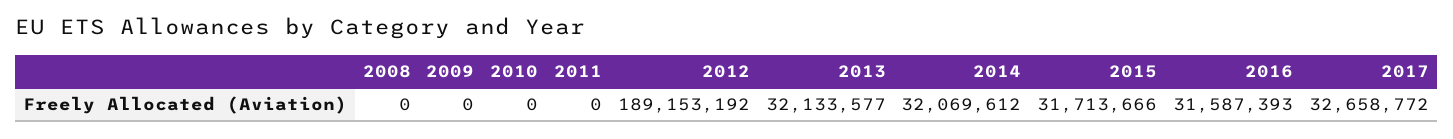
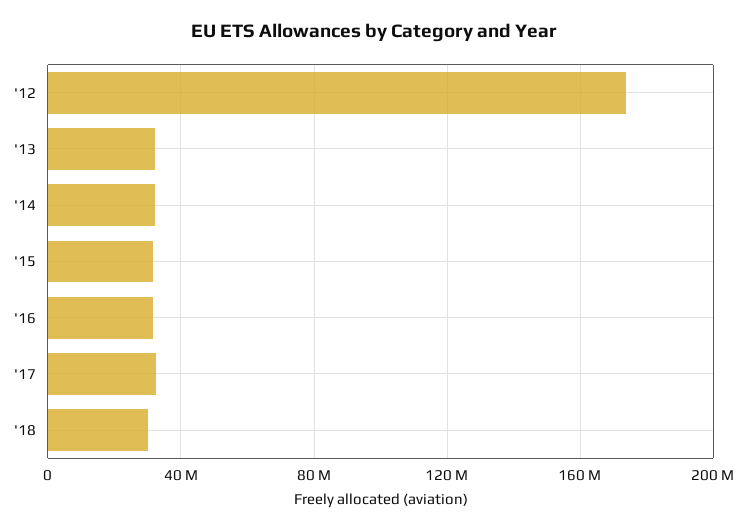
2008: 0 -> none
2009: 0 -> none
2010: 0 -> none
2011: 0 -> none
2012: 189153192 -> 175000000
'18: none -> 30000000

